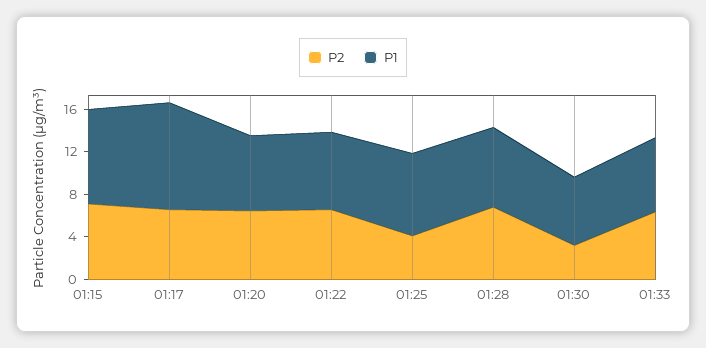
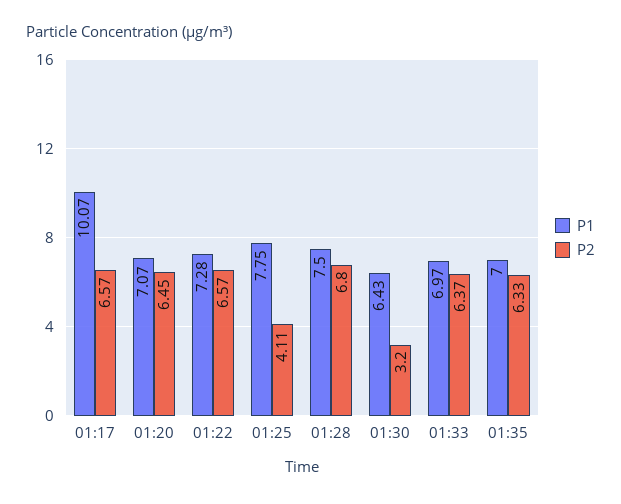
P2, 01:15: 7 -> none
P1, 01:15: 9 -> none
P1, 01:35: none -> 7
P2, 01:35: none -> 6.33

